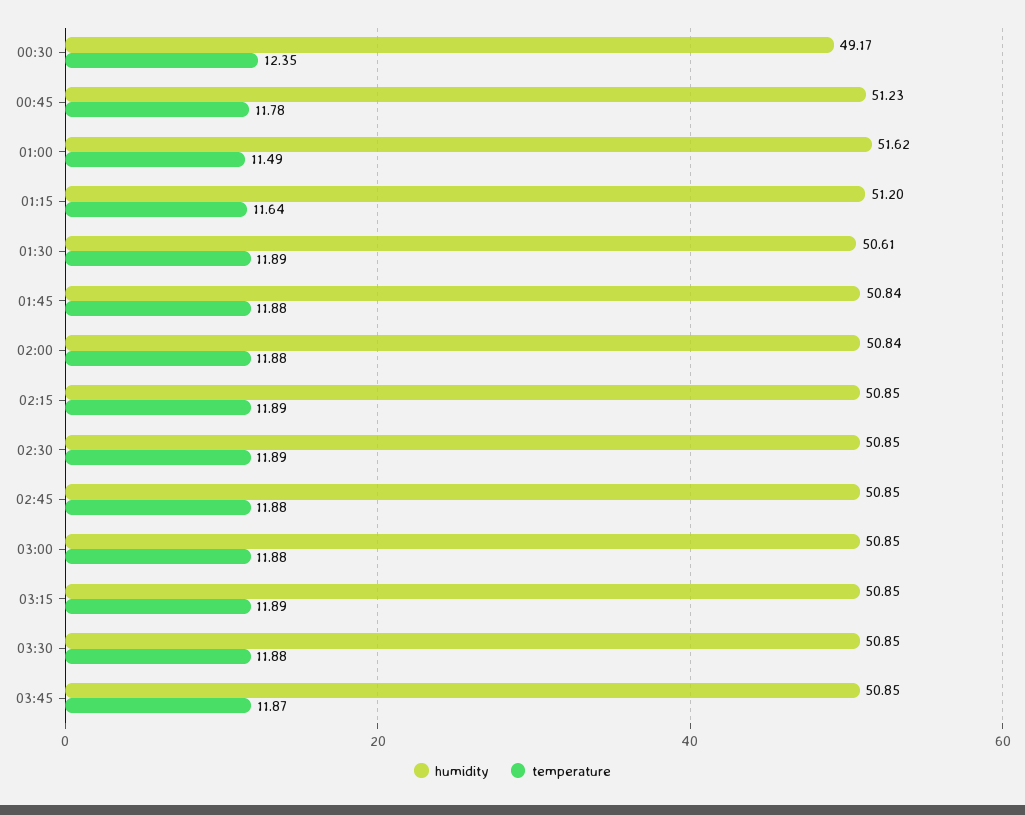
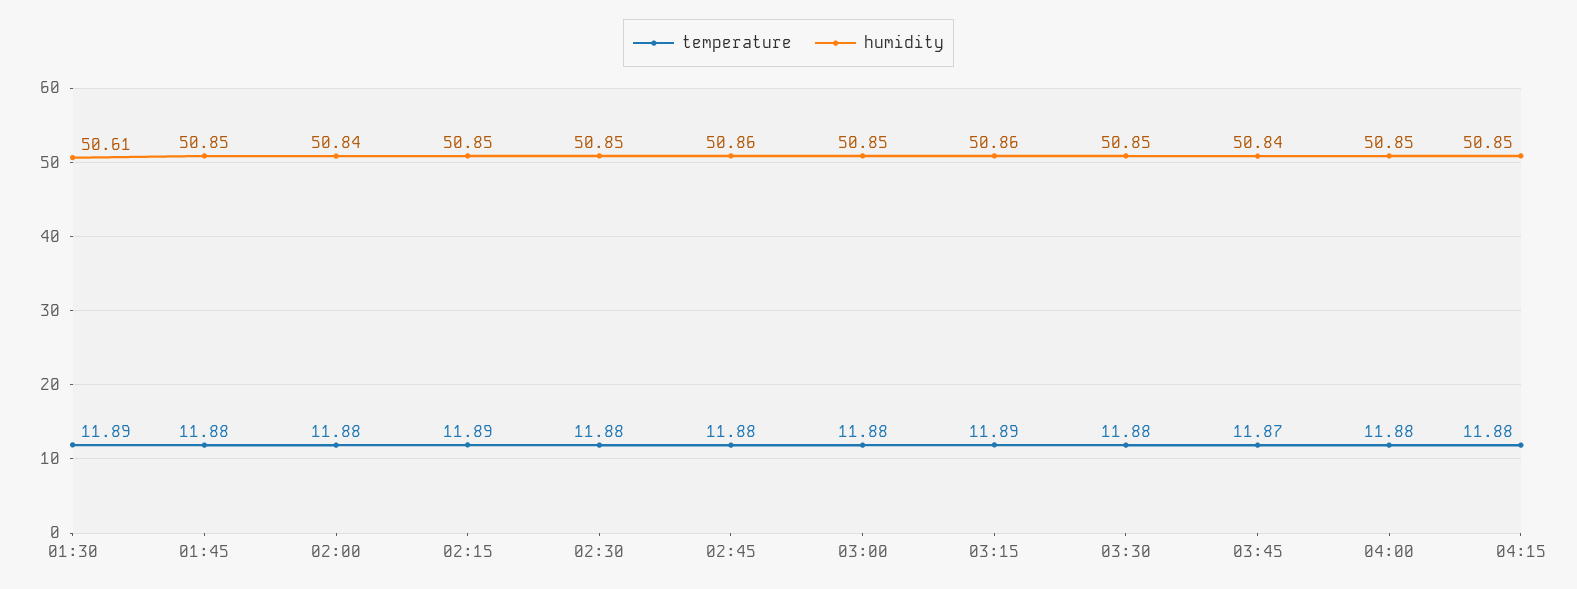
humidity, 00:30: 49.17 -> none
temperature, 00:30: 12.35 -> none
humidity, 00:45: 51.23 -> none
temperature, 00:45: 11.78 -> none
humidity, 01:00: 51.62 -> none
temperature, 01:00: 11.49 -> none
humidity, 01:15: 51.2 -> none
temperature, 01:15: 11.64 -> none
humidity, 01:45: 50.84 -> 50.85
temperature, 02:30: 11.89 -> 11.88
humidity, 02:45: 50.85 -> 50.86
humidity, 03:15: 50.85 -> 50.86
humidity, 03:45: 50.85 -> 50.84
temperature, 04:00: none -> 11.88
humidity, 04:00: none -> 50.85
temperature, 04:15: none -> 11.88
humidity, 04:15: none -> 50.85

